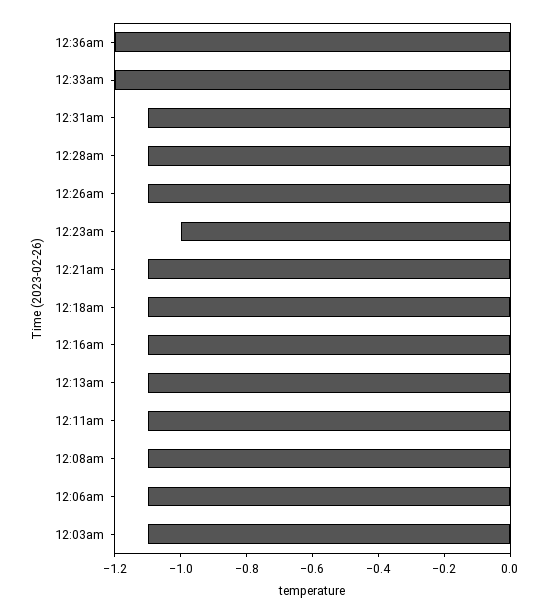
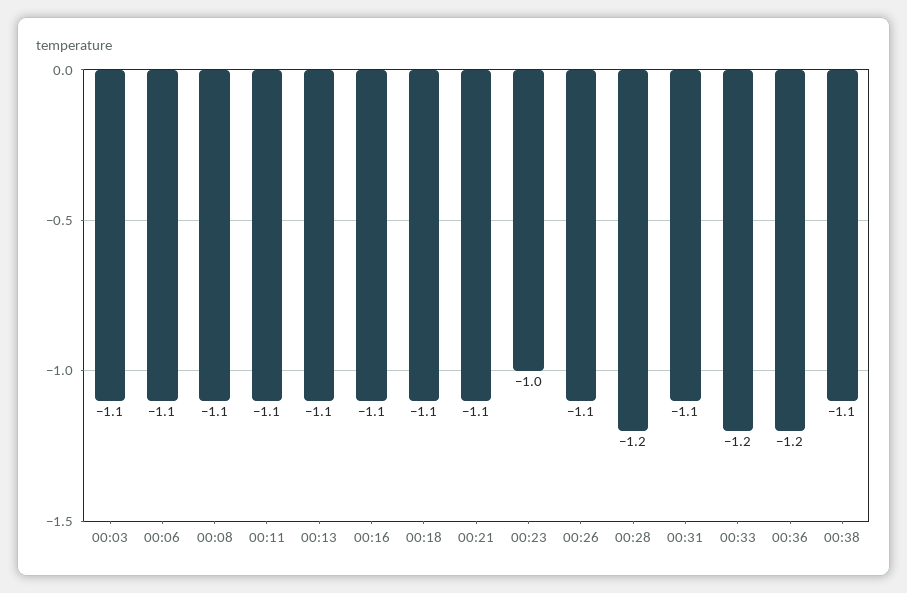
12:28am: -1.1 -> -1.2
00:38: none -> -1.1

